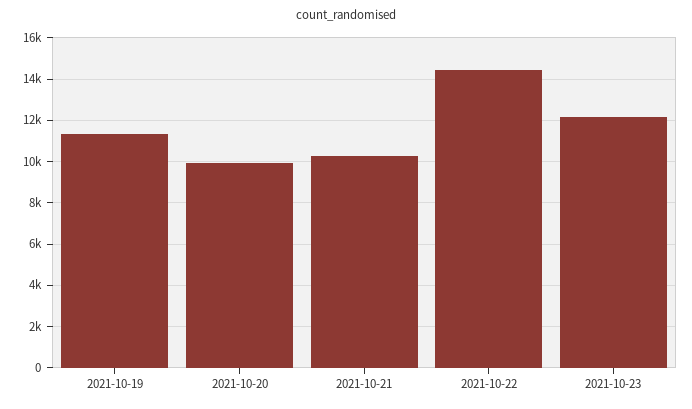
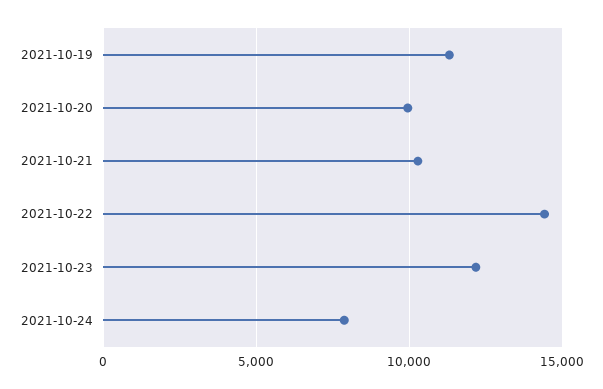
2021-10-24: none -> 8000

